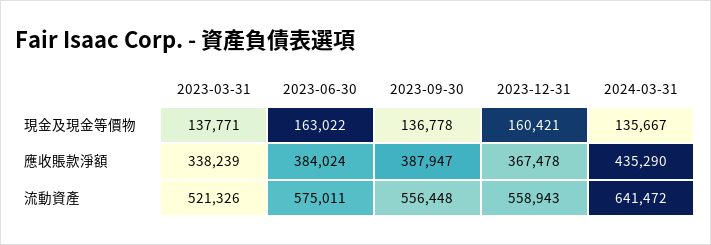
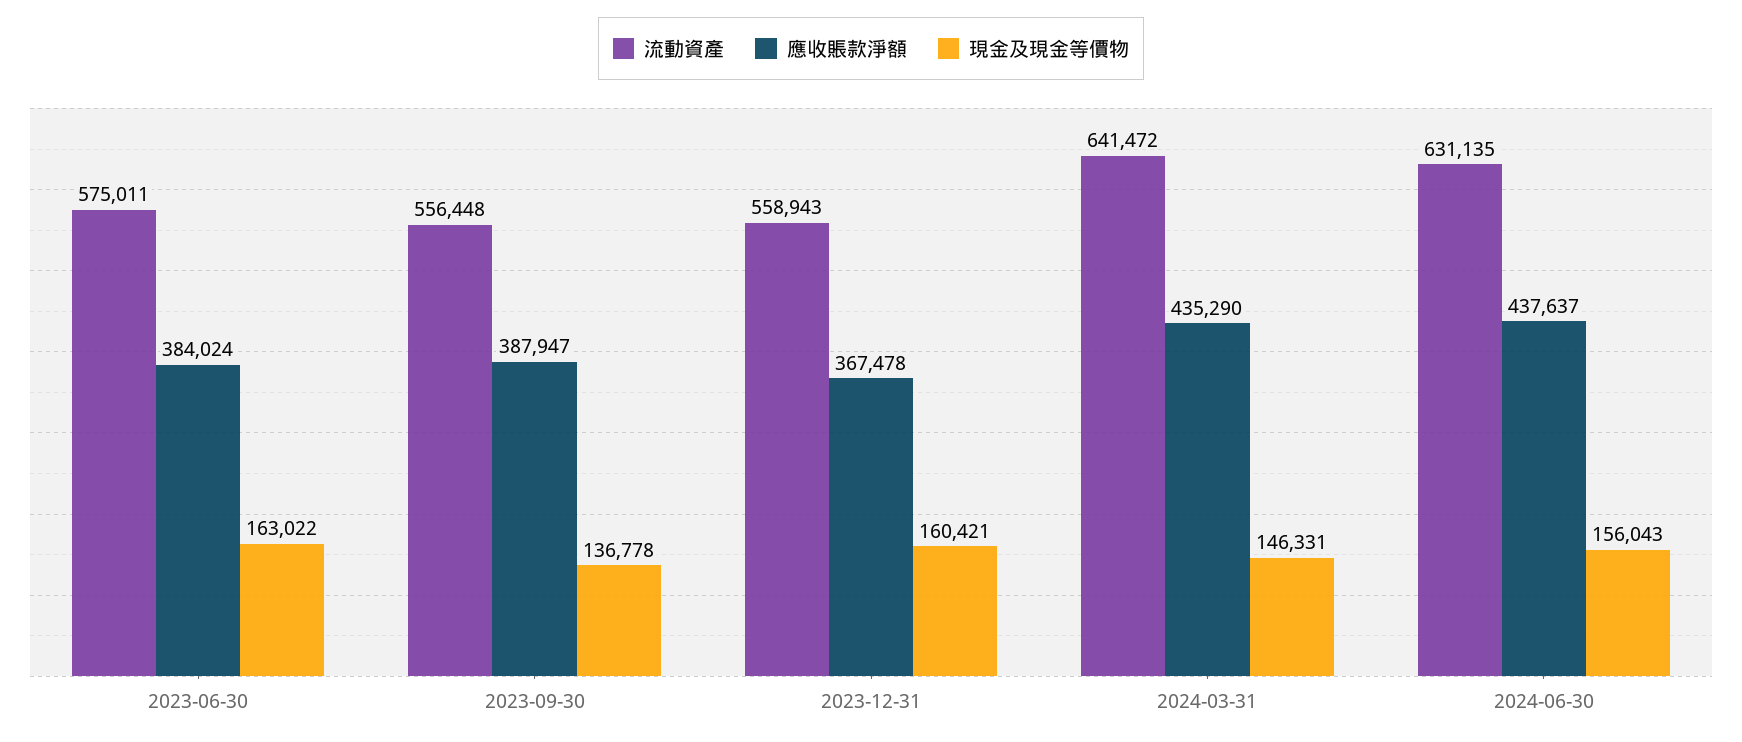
現金及現金等價物, 2023-03-31: 137771 -> none
現金及現金等價物, 2024-03-31: 135667 -> 146331
應收賬款淨額, 2023-03-31: 338239 -> none
流動資產, 2023-03-31: 521326 -> none
流動資產, 2024-06-30: none -> 631135
應收賬款淨額, 2024-06-30: none -> 437637
現金及現金等價物, 2024-06-30: none -> 156043

